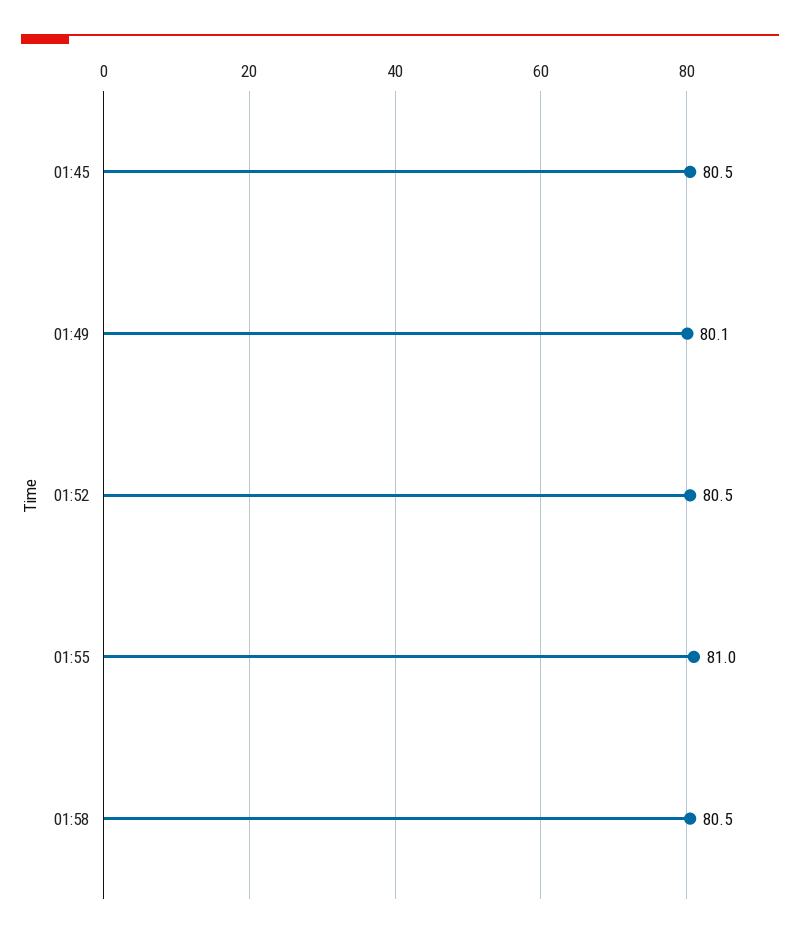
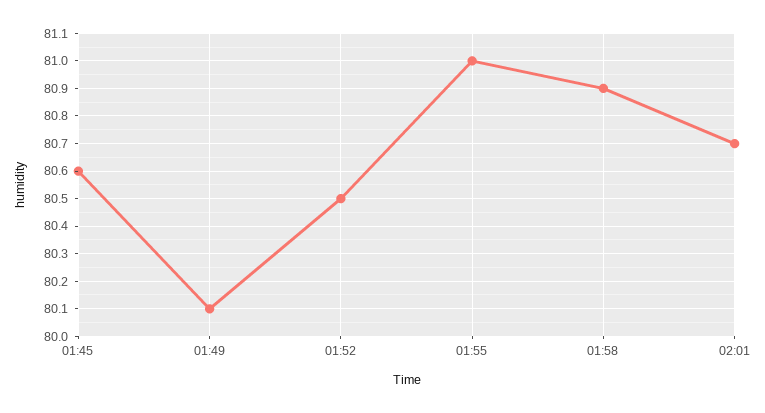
01:45: 80.5 -> 80.6
01:58: 80.5 -> 80.9
02:01: none -> 80.7

